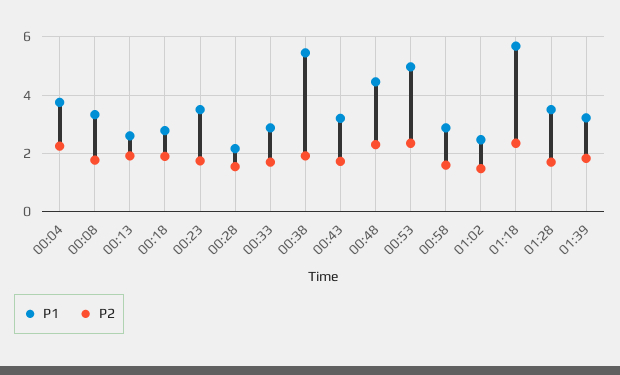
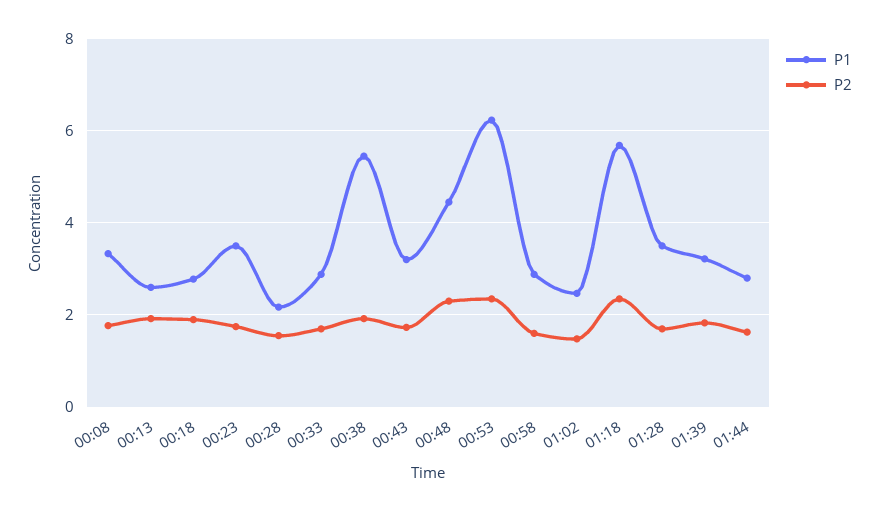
P1, 00:04: 3.75 -> none
P2, 00:04: 2.25 -> none
P1, 00:53: 5 -> 6.2
P1, 01:44: none -> 2.8
P2, 01:44: none -> 1.6

